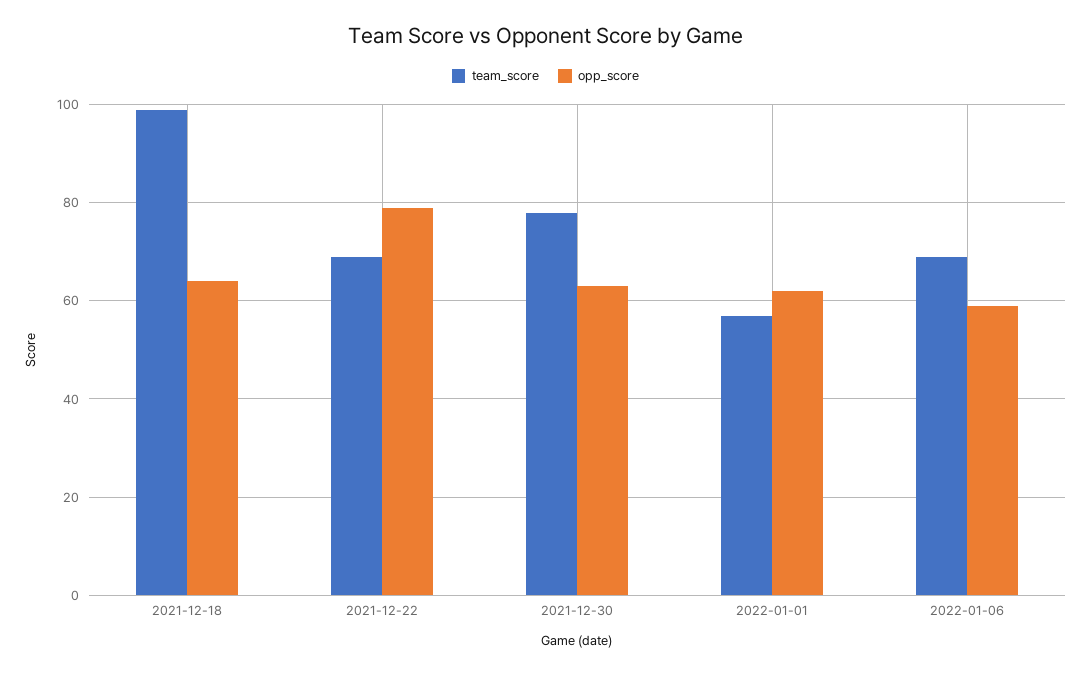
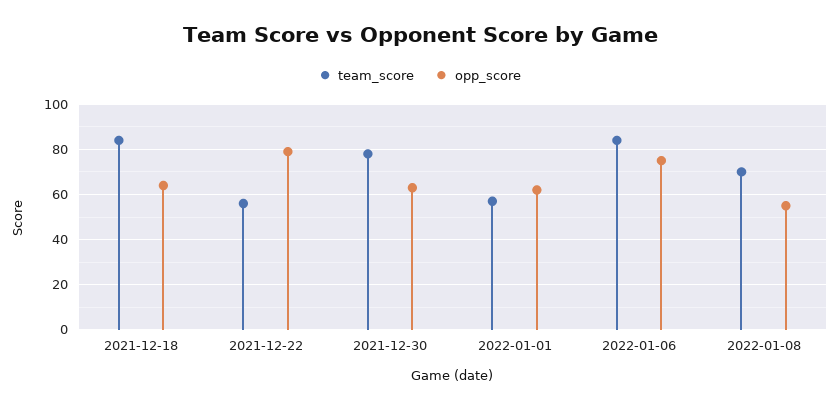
team_score, 2021-12-18: 100 -> 85
team_score, 2021-12-22: 70 -> 55
team_score, 2022-01-06: 70 -> 85
opp_score, 2022-01-06: 60 -> 75
team_score, 2022-01-08: none -> 70
opp_score, 2022-01-08: none -> 55

